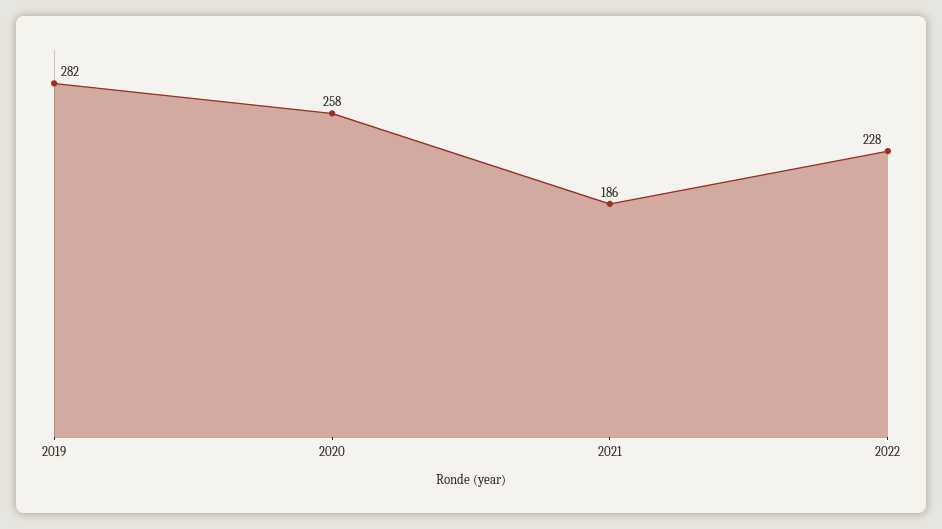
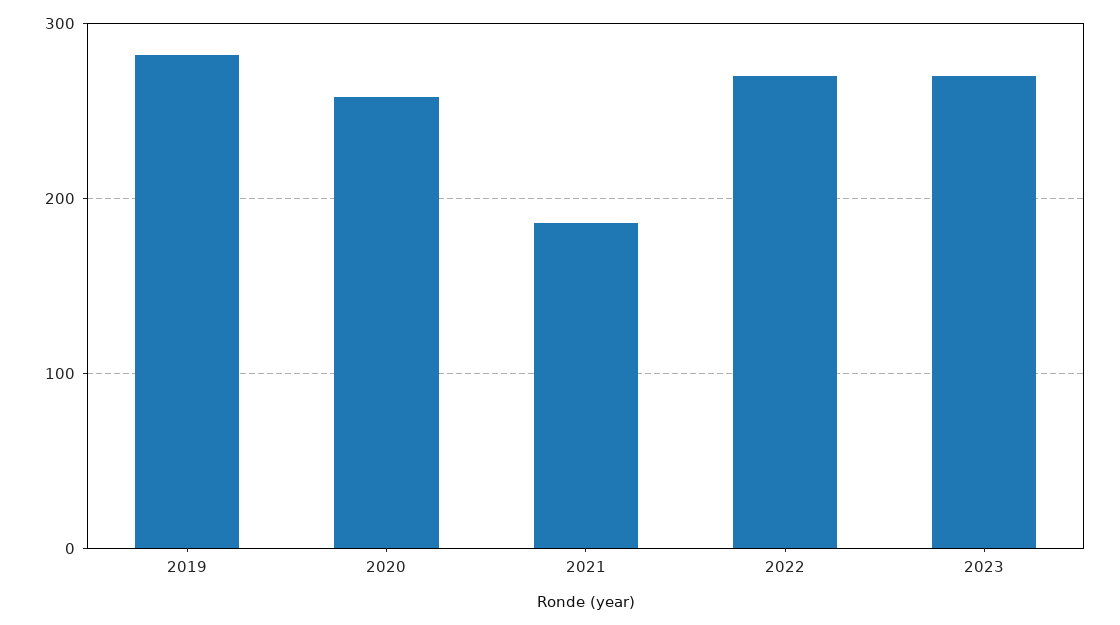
2022: 228 -> 270
2023: none -> 270

